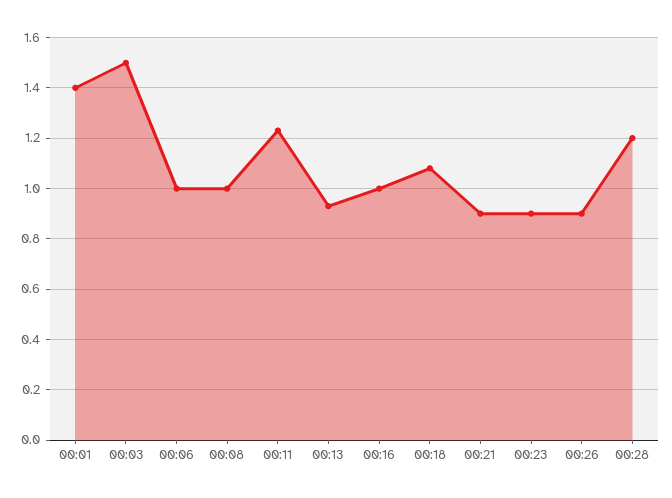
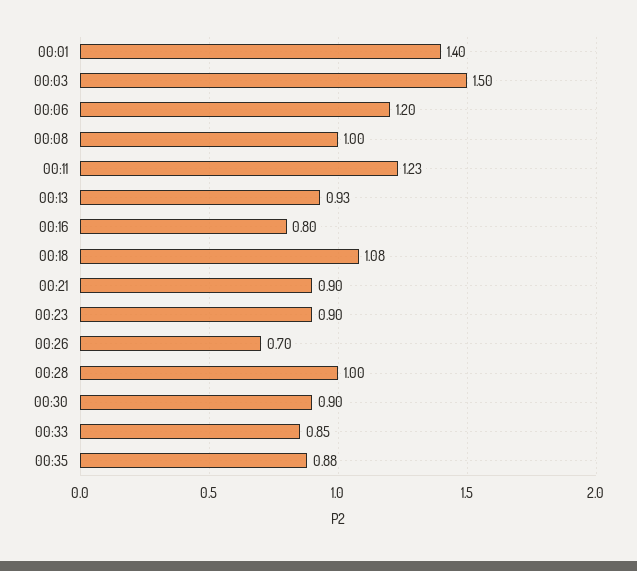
00:06: 1 -> 1.2
00:16: 1 -> 0.8
00:26: 0.9 -> 0.7
00:28: 1.2 -> 1
00:30: none -> 0.9
00:33: none -> 0.85
00:35: none -> 0.88

